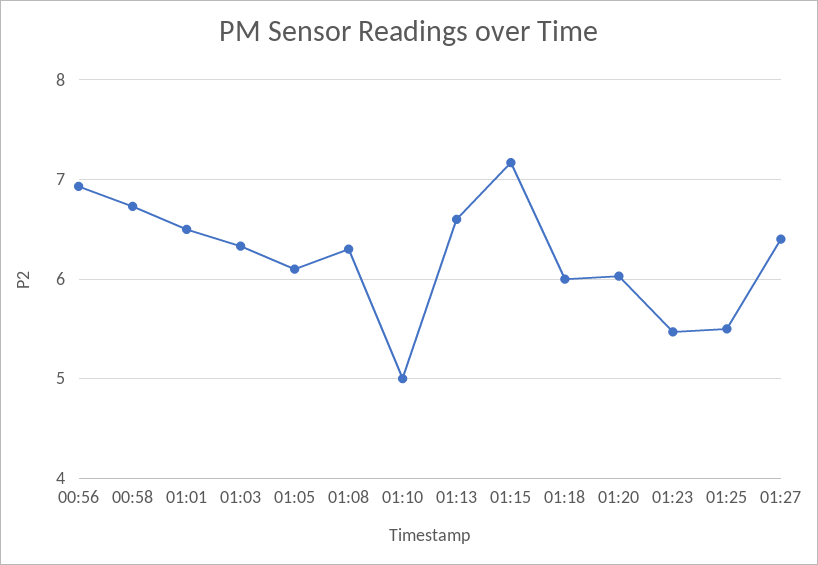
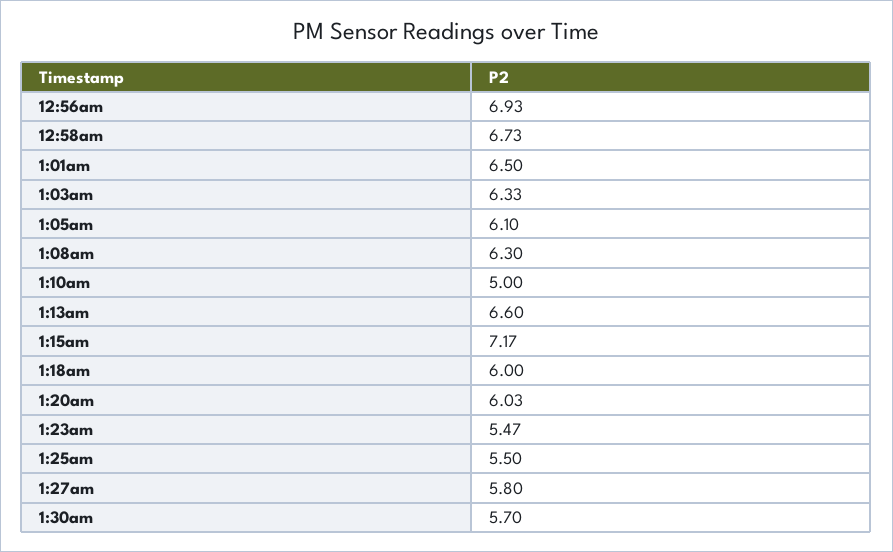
01:27: 6.4 -> 5.8
1:30am: none -> 5.7

